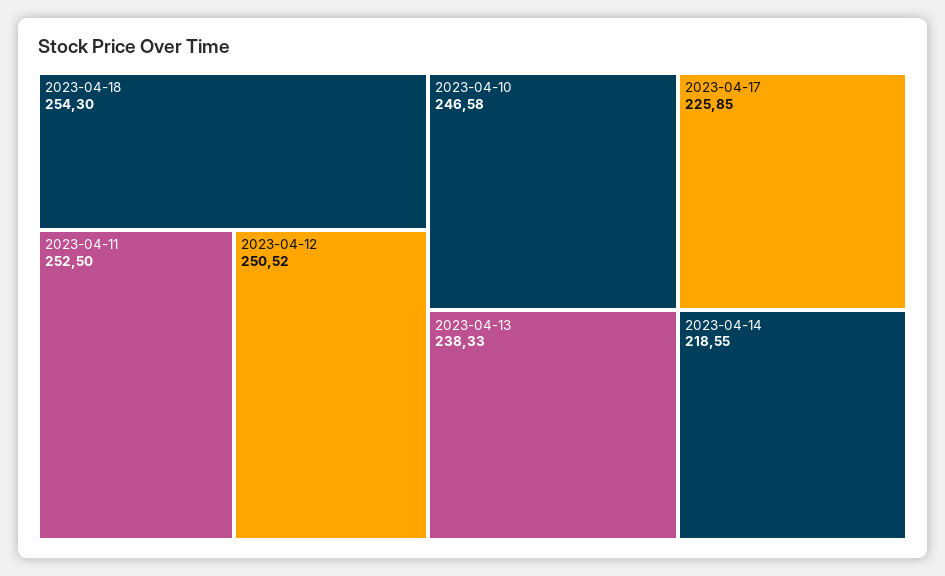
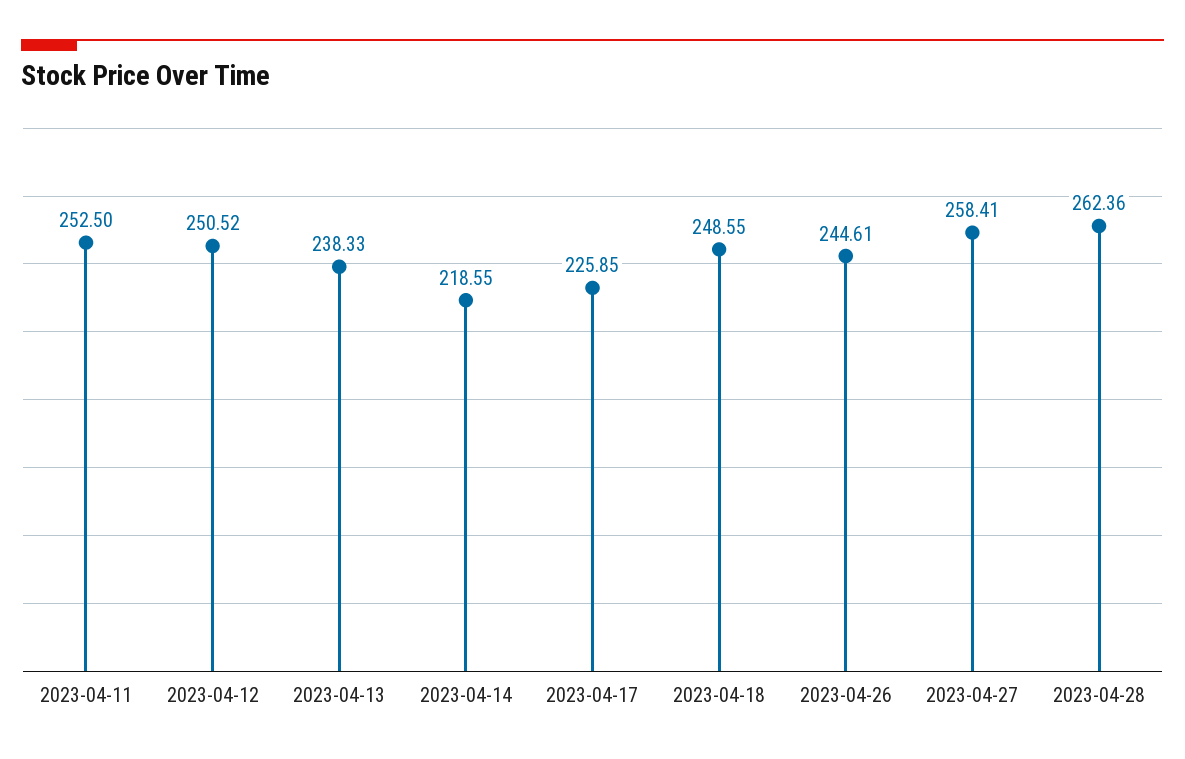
2023-04-18: 254.3 -> 248.55
2023-04-10: 246.58 -> none
2023-04-26: none -> 244.61
2023-04-27: none -> 258.41
2023-04-28: none -> 262.36

